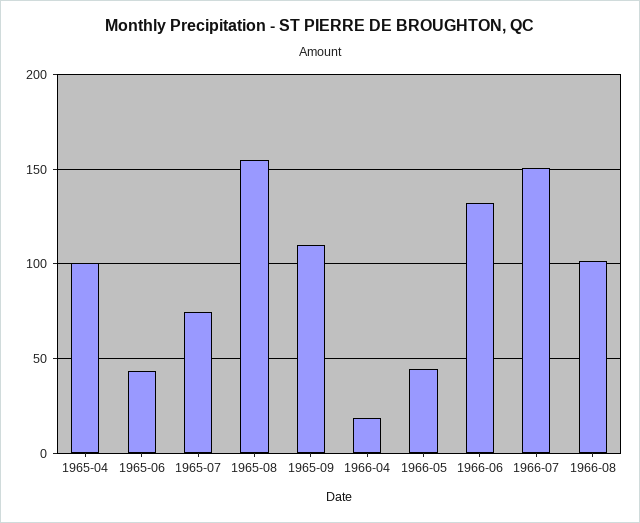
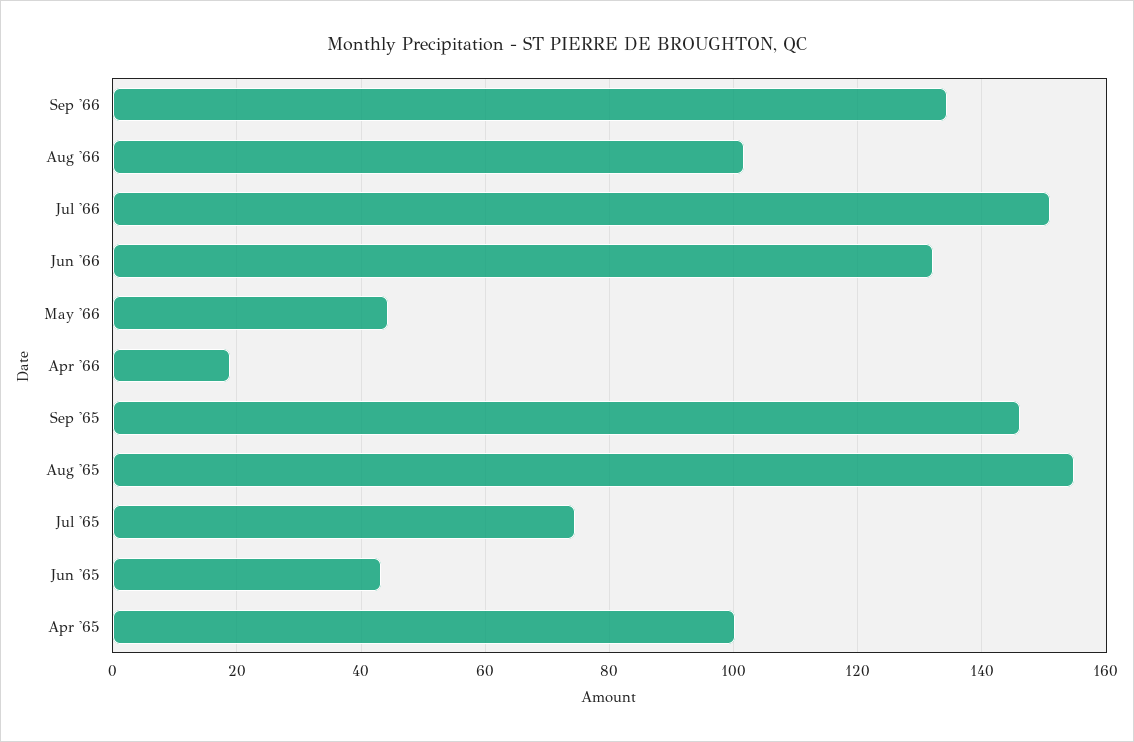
1965-09: 110 -> 146
Sep '66: none -> 134

